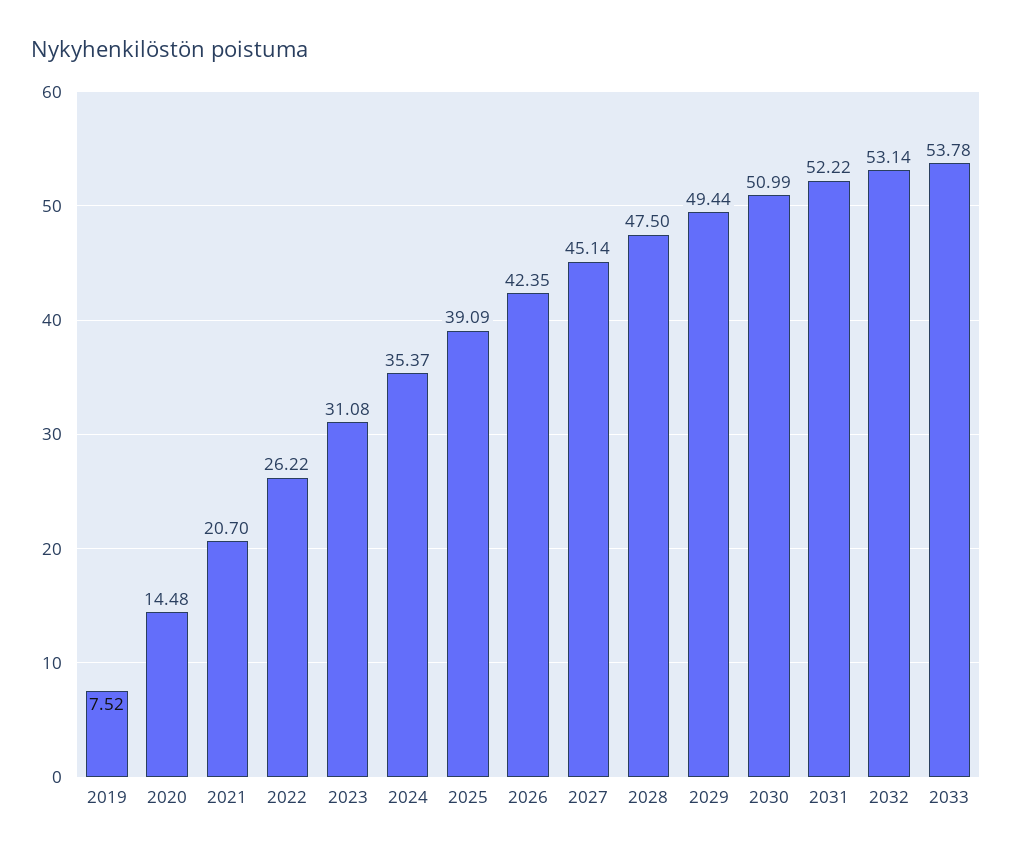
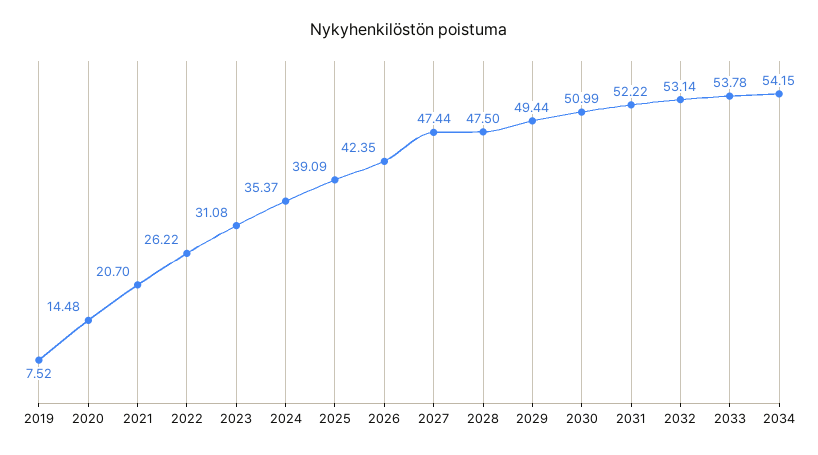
2027: 45.14 -> 47.44
2034: none -> 54.15

